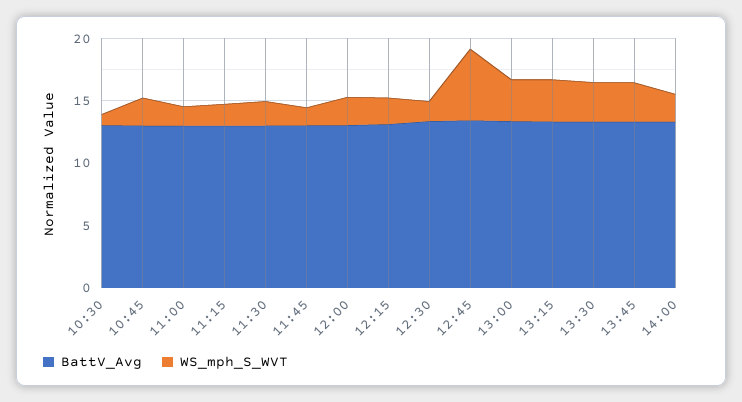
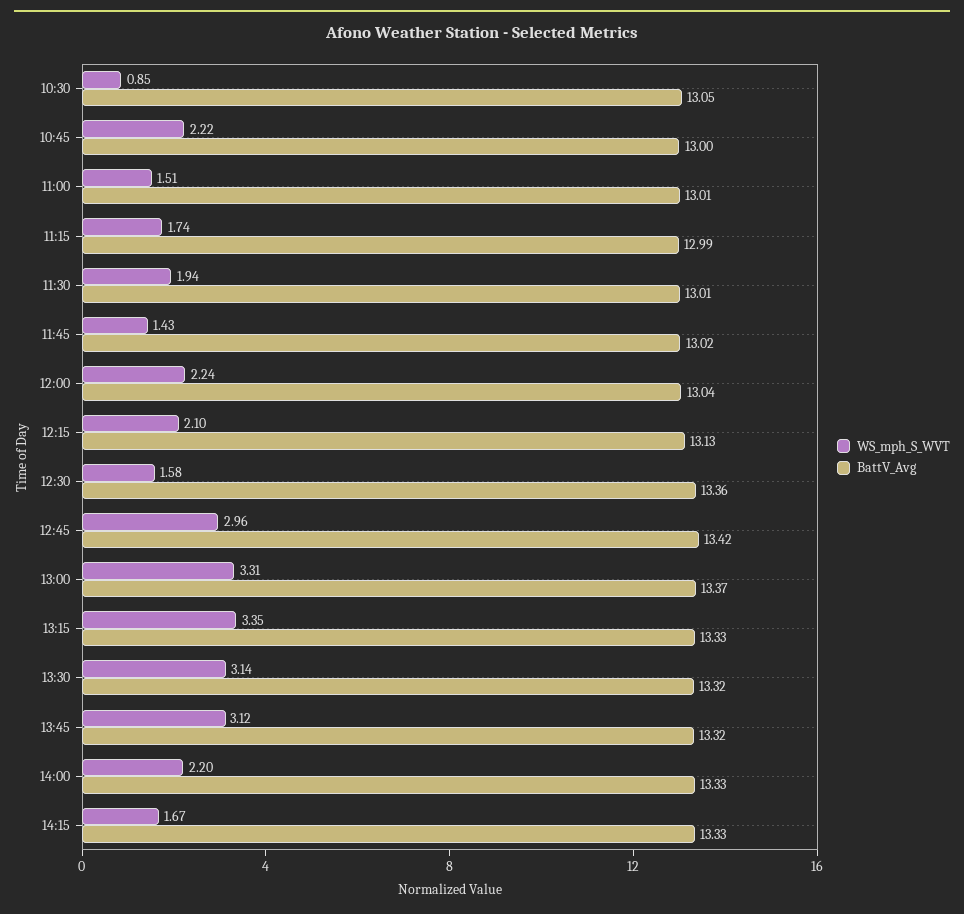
WS_mph_S_WVT, 12:45: 6 -> 2.96
WS_mph_S_WVT, 14:15: none -> 1.67
BattV_Avg, 14:15: none -> 13.33

